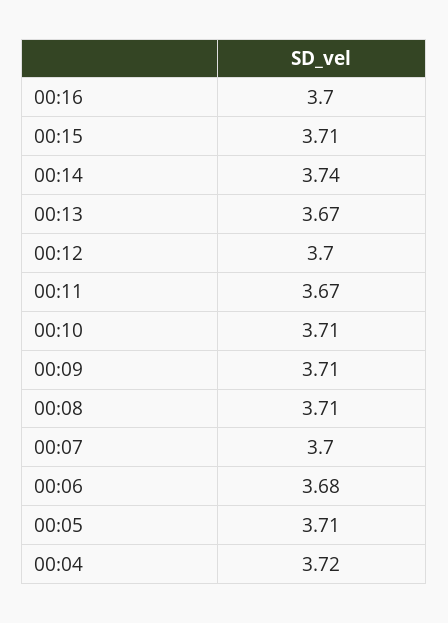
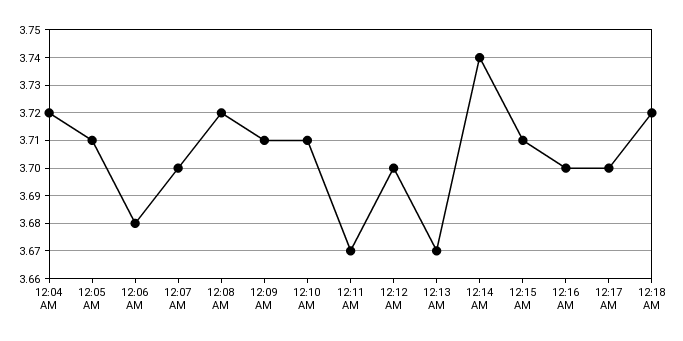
00:08: 3.71 -> 3.72
12:17 AM: none -> 3.7
12:18 AM: none -> 3.72

